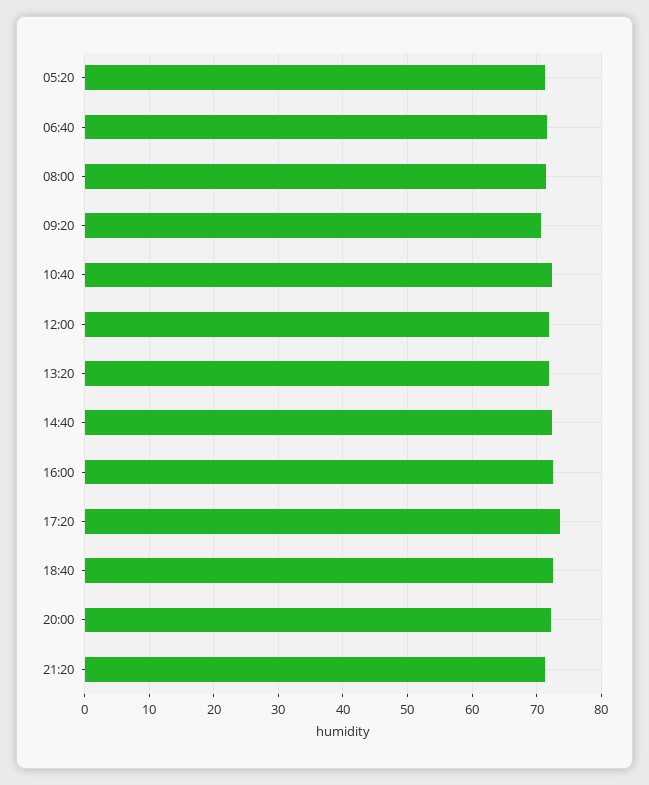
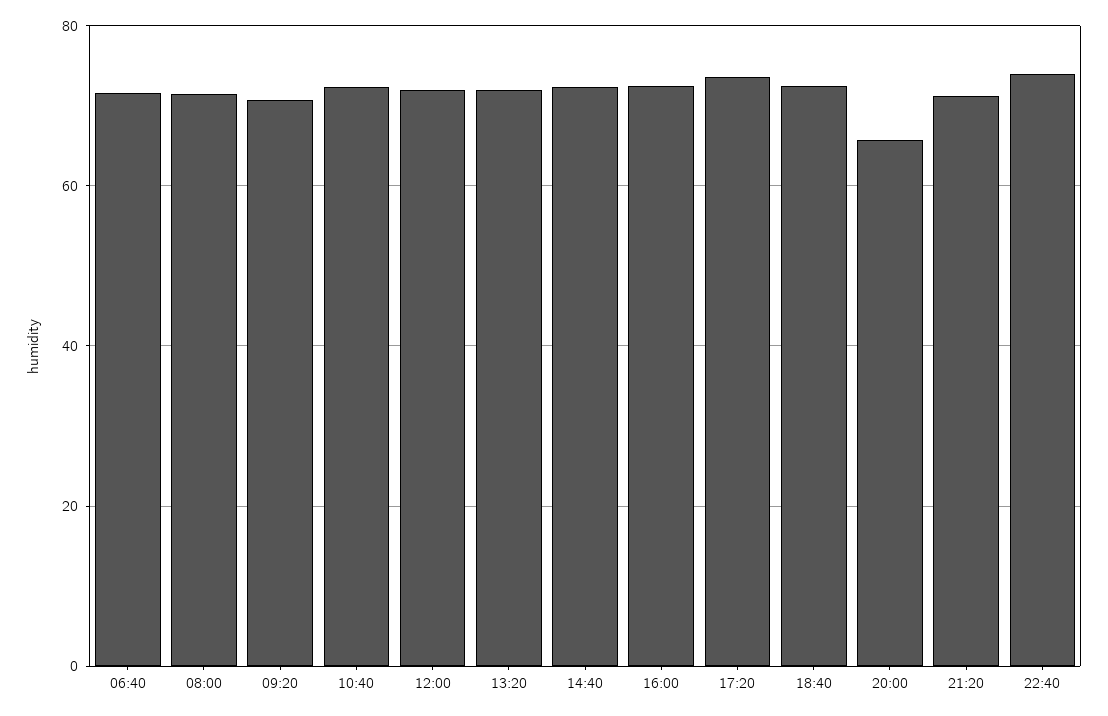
05:20: 71 -> none
20:00: 72 -> 66
22:40: none -> 74

